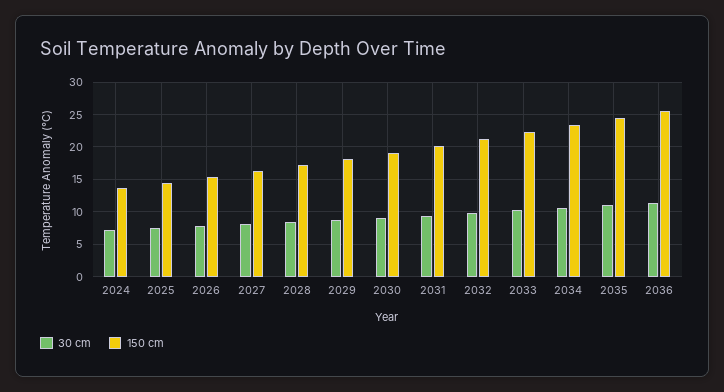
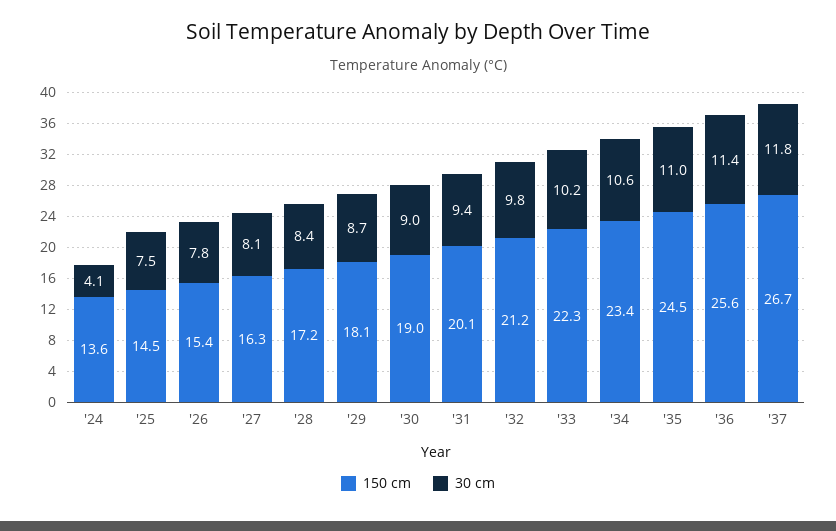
30 cm, 2024: 7 -> 4.1
150 cm, '37: none -> 26.7
30 cm, '37: none -> 11.8

